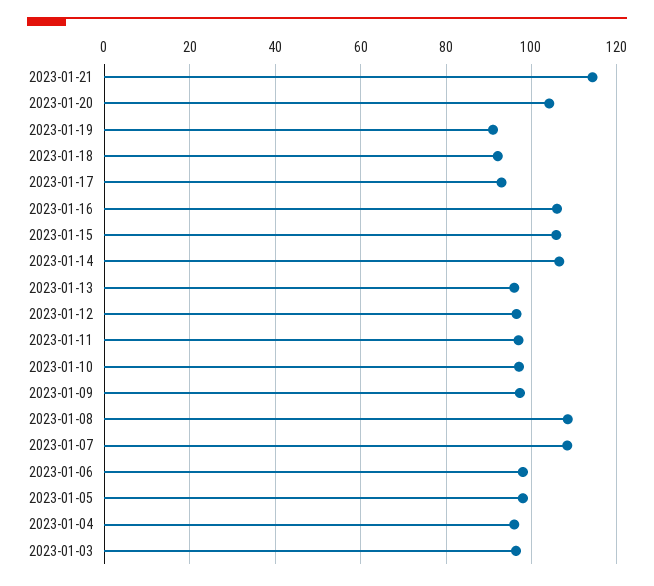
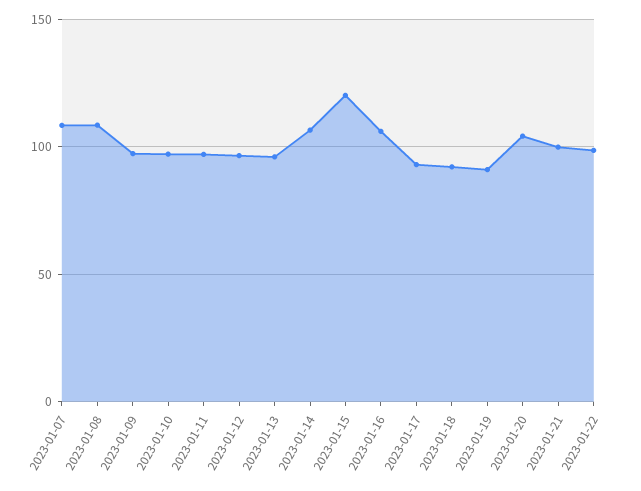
2023-01-21: 114 -> 100
2023-01-15: 106 -> 120
2023-01-06: 98 -> none
2023-01-05: 98 -> none
2023-01-04: 96 -> none
2023-01-03: 96 -> none
2023-01-22: none -> 100

